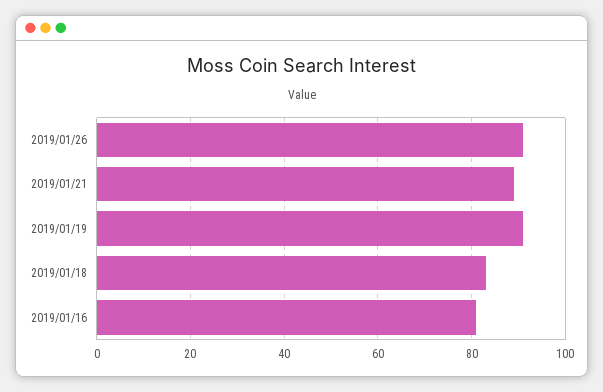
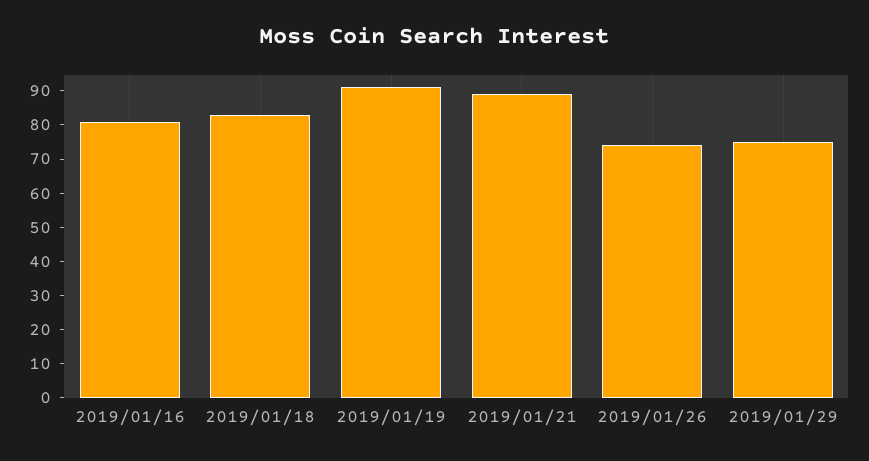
2019/01/26: 90 -> 75
2019/01/29: none -> 75

